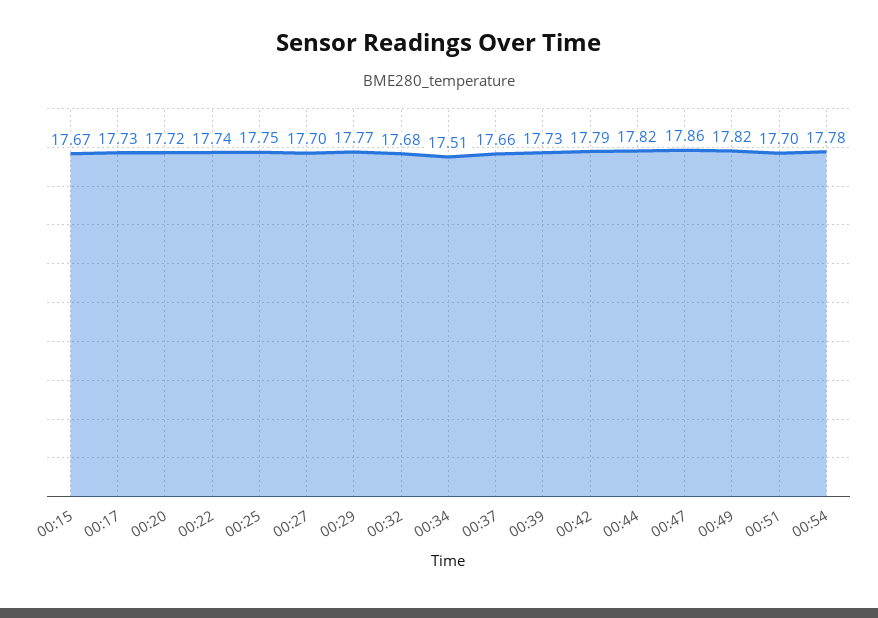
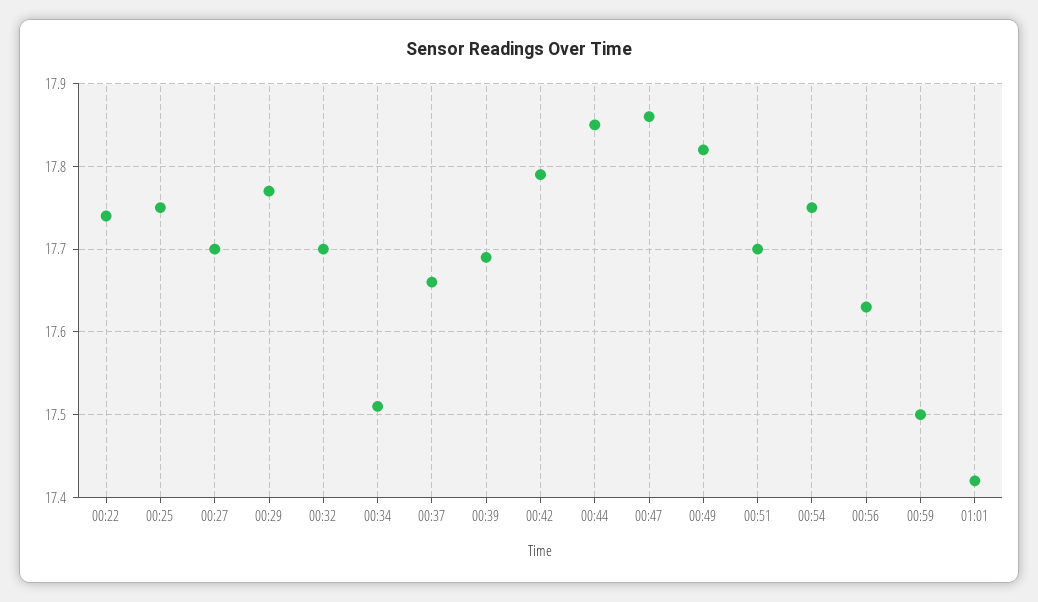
00:15: 17.67 -> none
00:17: 17.73 -> none
00:20: 17.72 -> none
00:32: 17.68 -> 17.7
00:39: 17.73 -> 17.69
00:44: 17.82 -> 17.85
00:54: 17.78 -> 17.75
00:56: none -> 17.63
00:59: none -> 17.5
01:01: none -> 17.42

